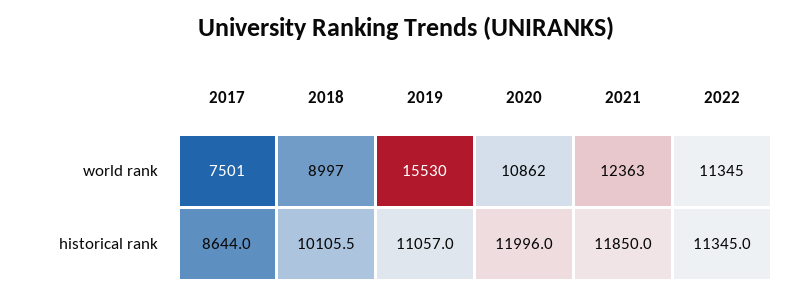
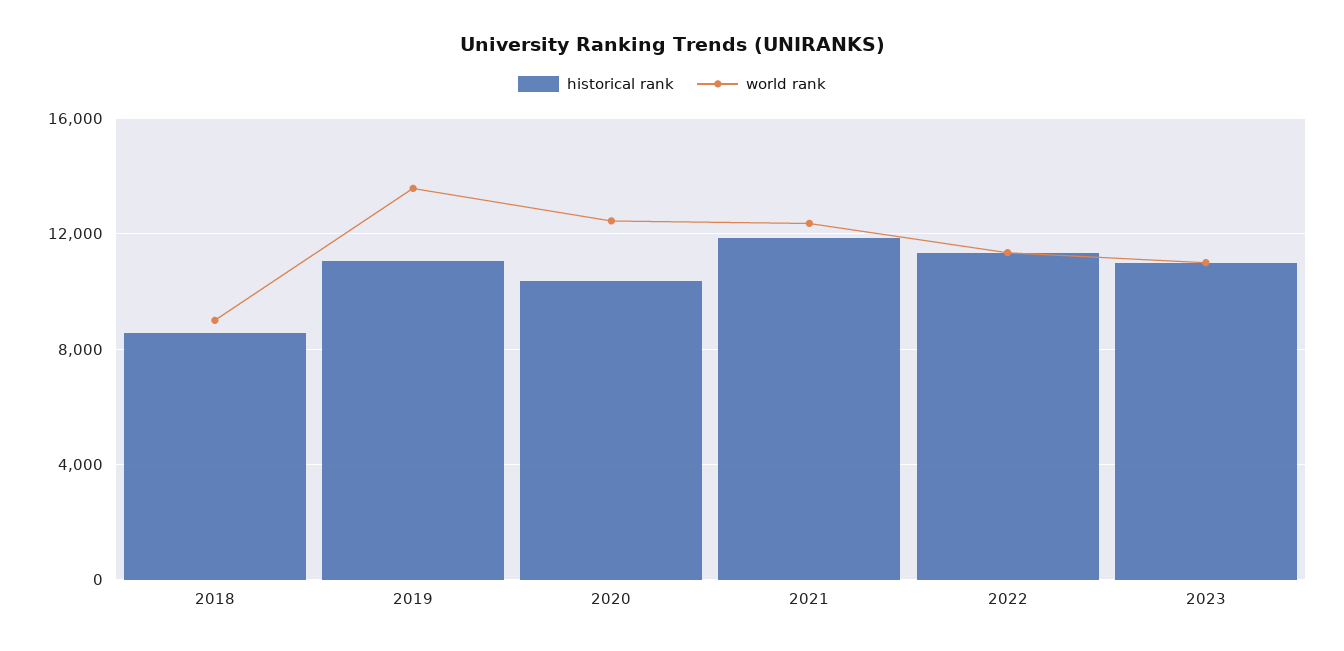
world rank, 2017: 7501 -> none
world rank, 2019: 15530 -> 13500
world rank, 2020: 10862 -> 12500
historical rank, 2017: 8644 -> none
historical rank, 2018: 10105.5 -> 8500
historical rank, 2020: 11996 -> 10500
historical rank, 2023: none -> 11000
world rank, 2023: none -> 11000

